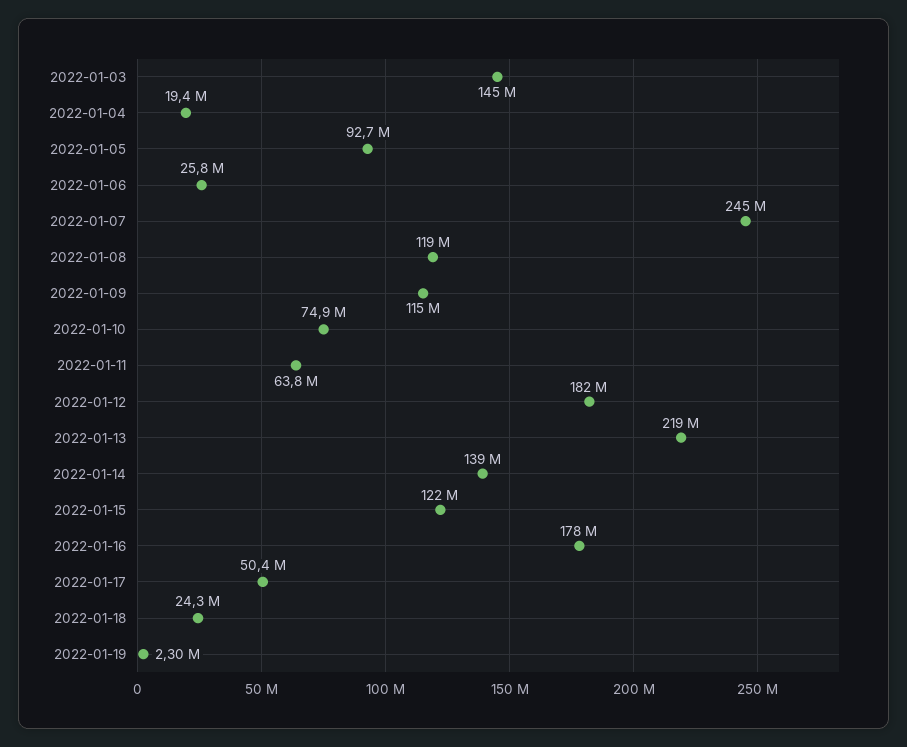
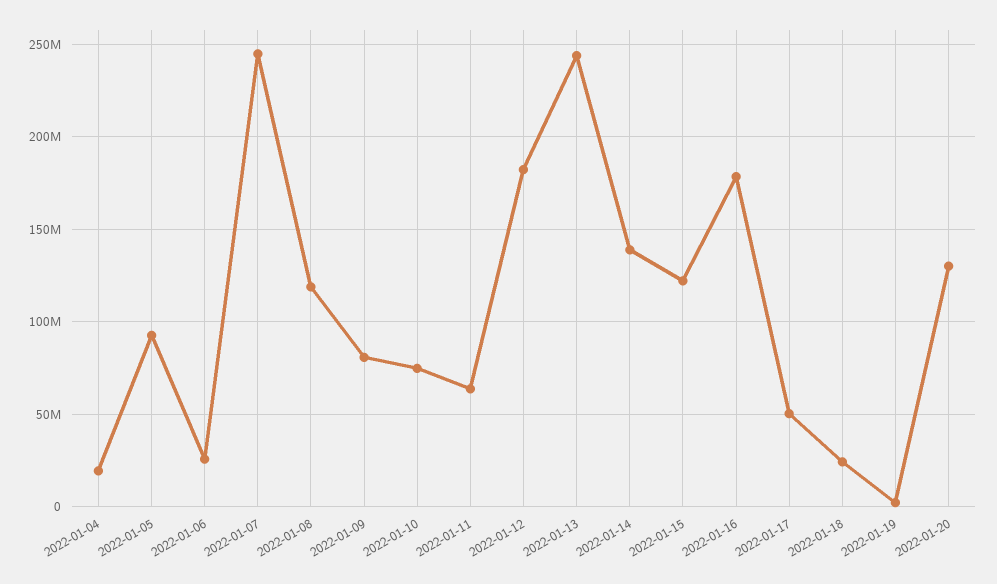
2022-01-03: 145000000 -> none
2022-01-09: 115000000 -> 80000000
2022-01-13: 219000000 -> 245000000
2022-01-20: none -> 130000000

